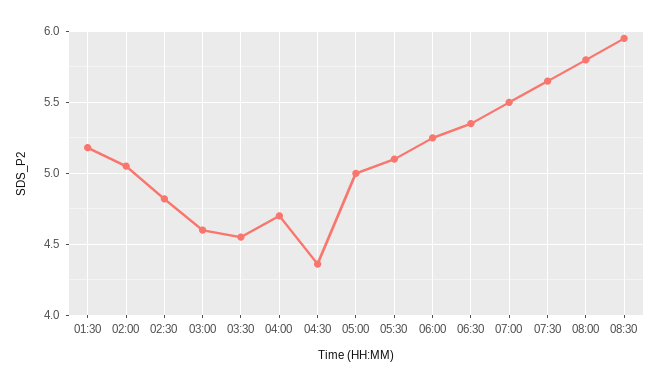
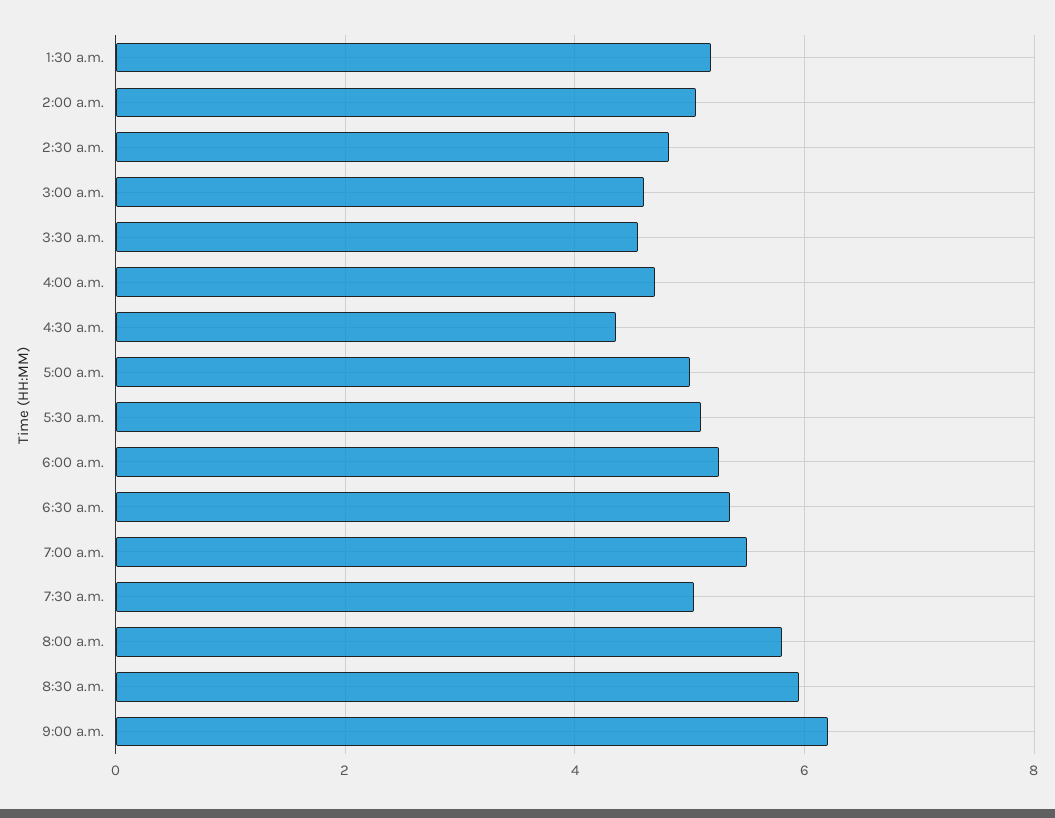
07:30: 5.65 -> 5
9:00 a.m.: none -> 6.2

